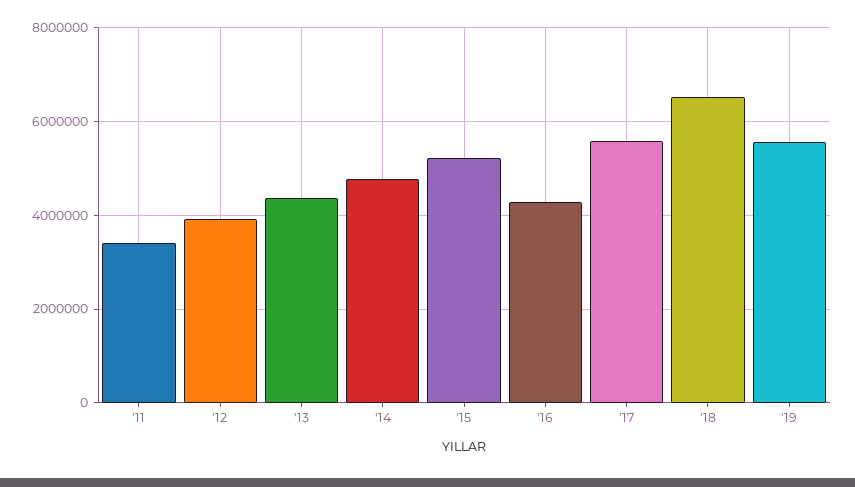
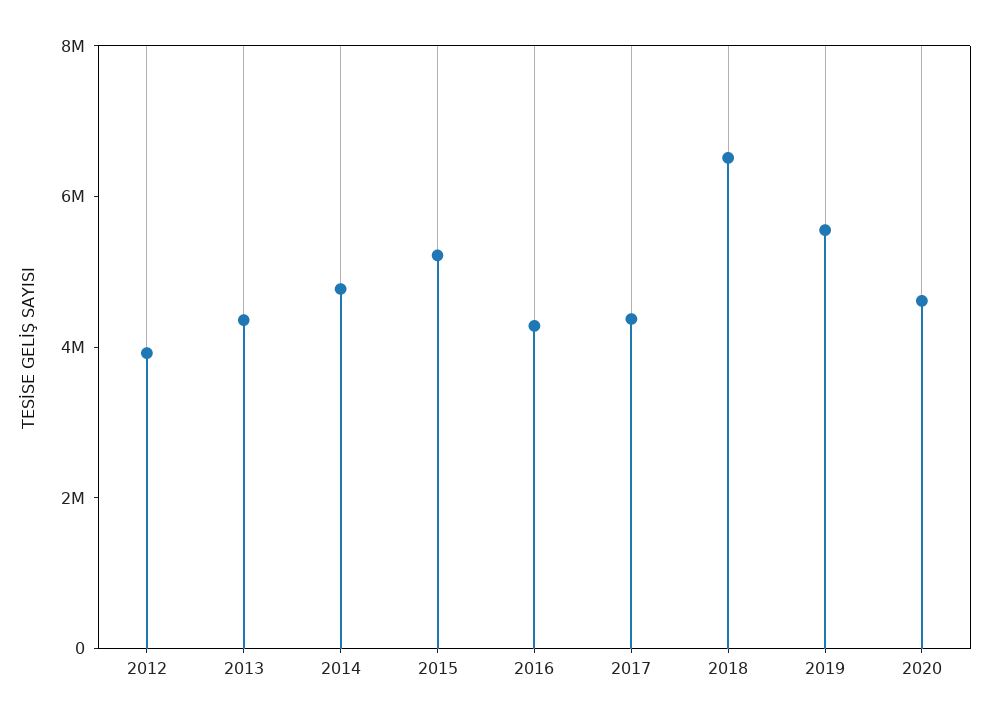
'11: 3400000 -> none
'17: 5600000 -> 4500000
2020: none -> 4500000

